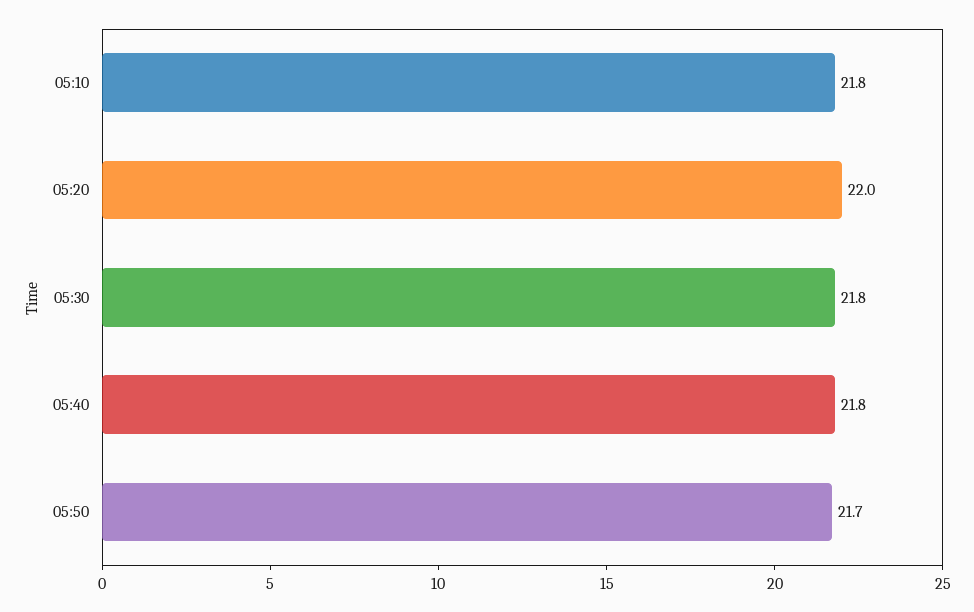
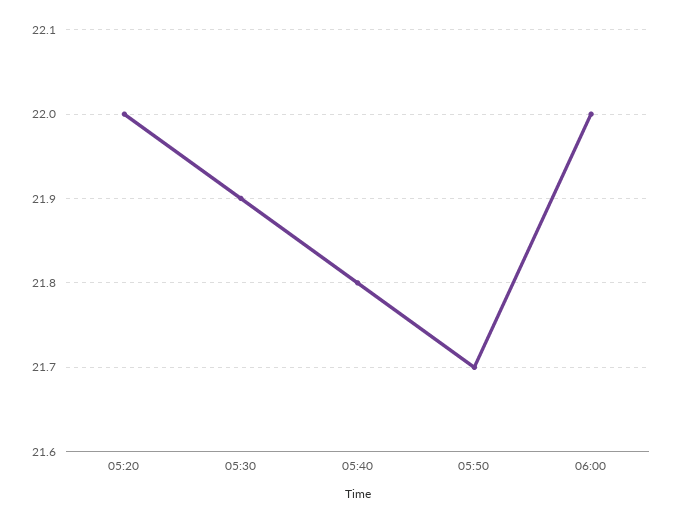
05:10: 21.8 -> none
05:30: 21.8 -> 21.9
06:00: none -> 22

